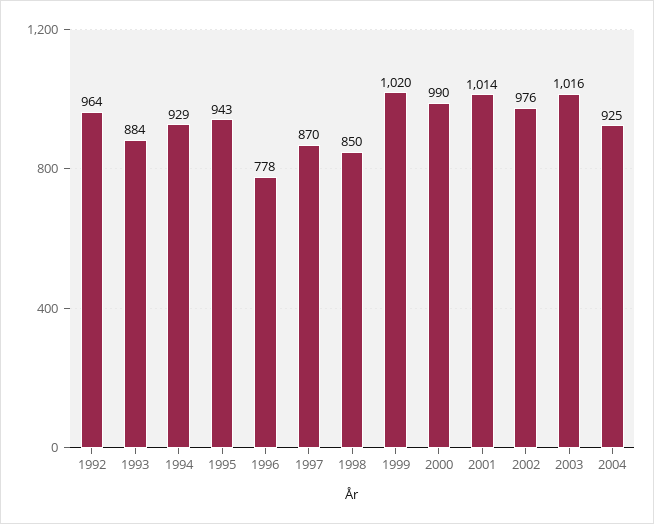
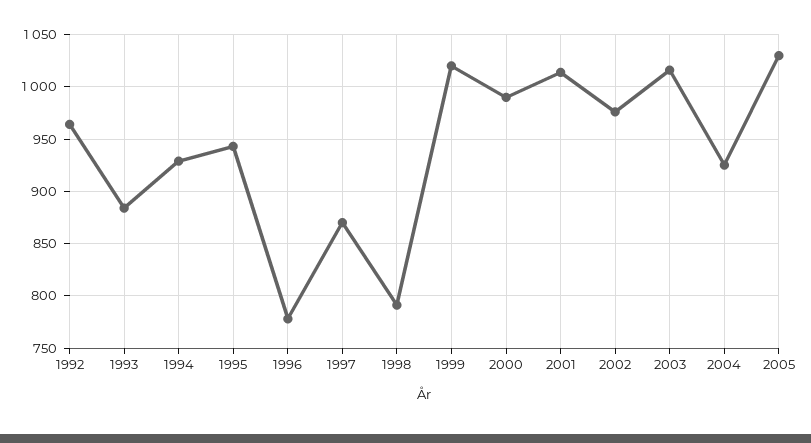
1998: 850 -> 790
2005: none -> 1030

